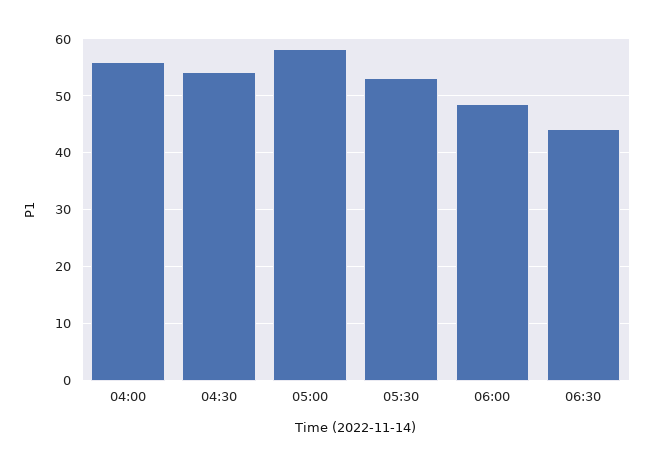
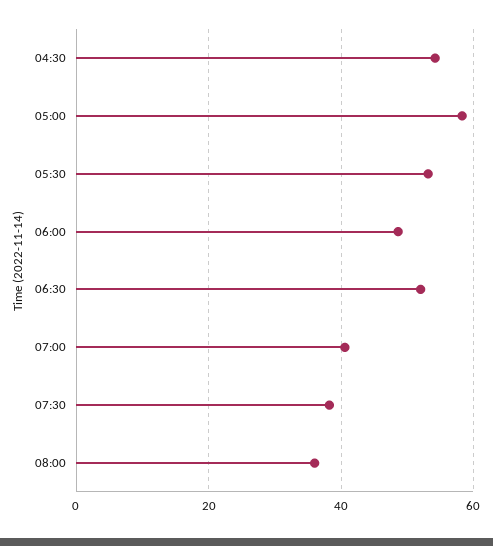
04:00: 56 -> none
06:30: 44 -> 52
07:00: none -> 40
07:30: none -> 38
08:00: none -> 36

